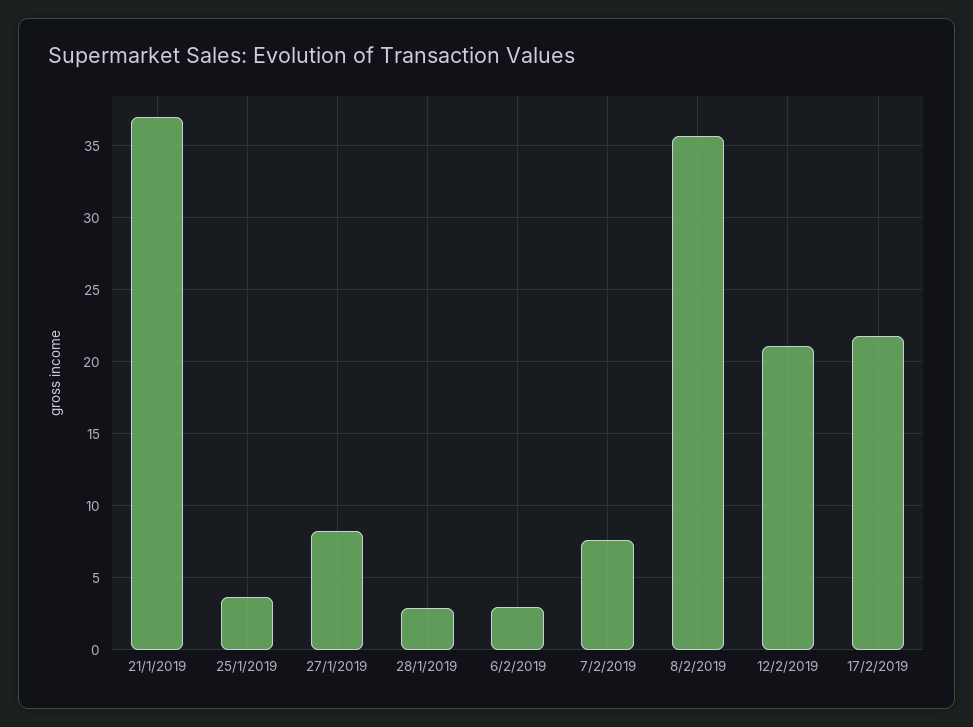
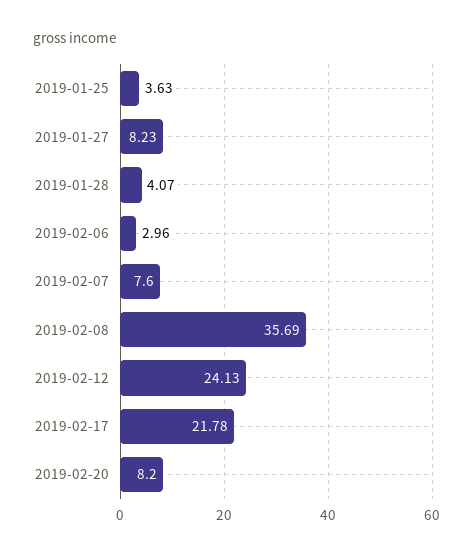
21/1/2019: 37 -> none
28/1/2019: 3 -> 4.07
12/2/2019: 21 -> 24.13
2019-02-20: none -> 8.2

